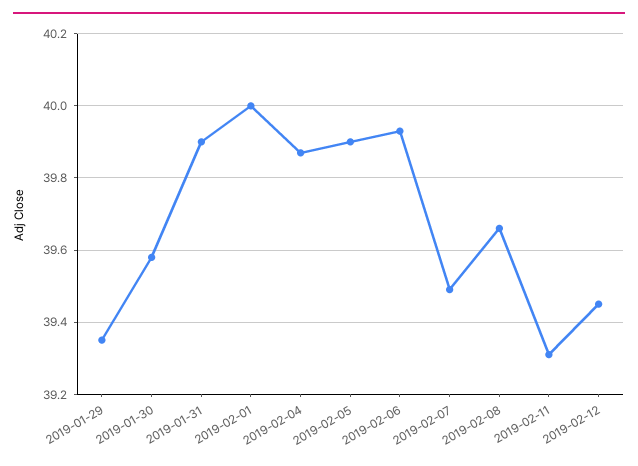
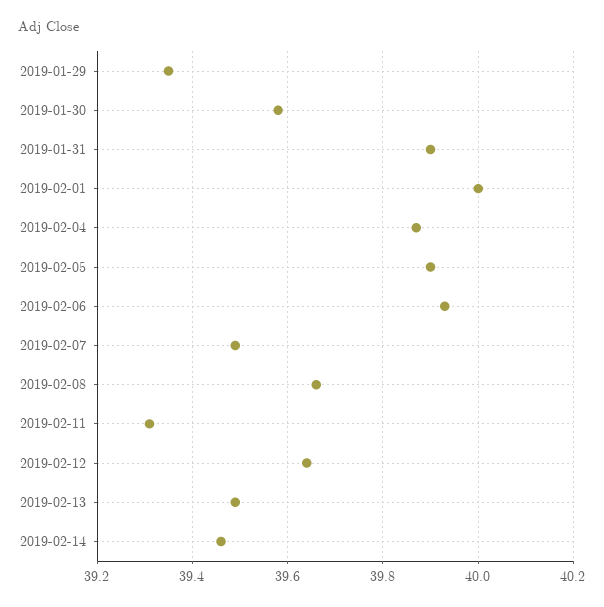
2019-02-12: 39.45 -> 39.65
2019-02-13: none -> 39.5
2019-02-14: none -> 39.45

